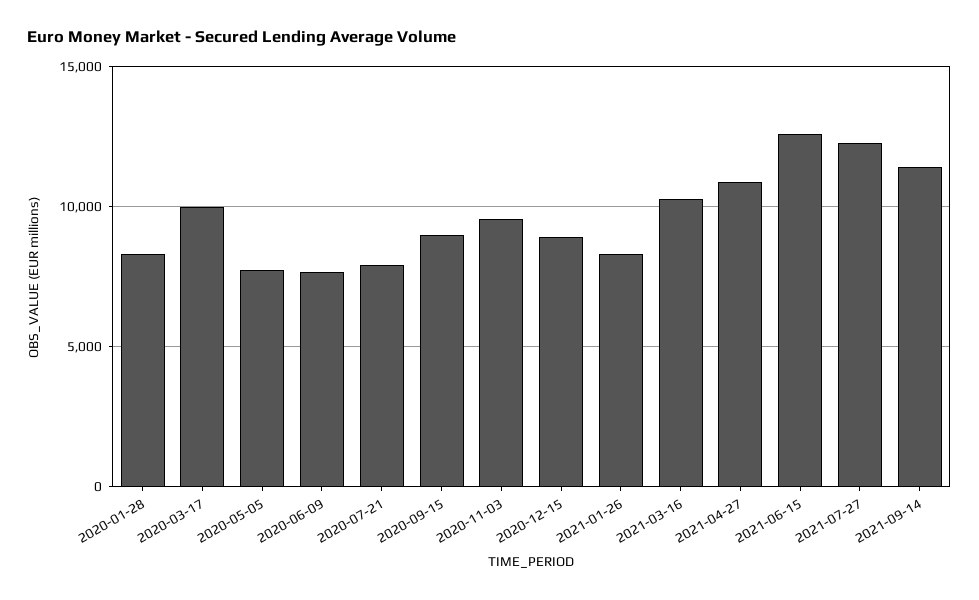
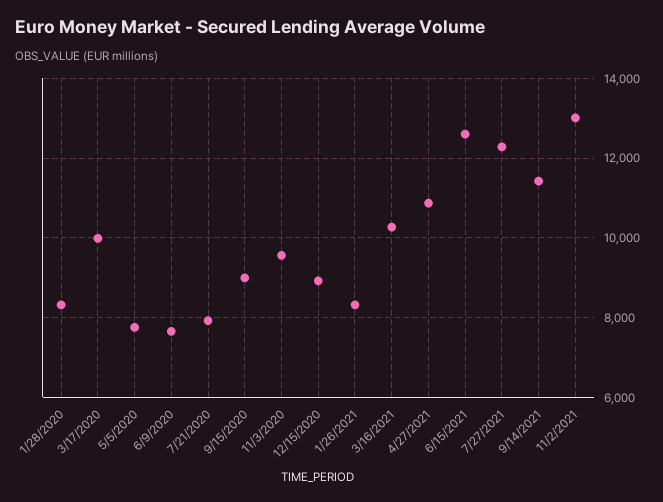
11/2/2021: none -> 13000

